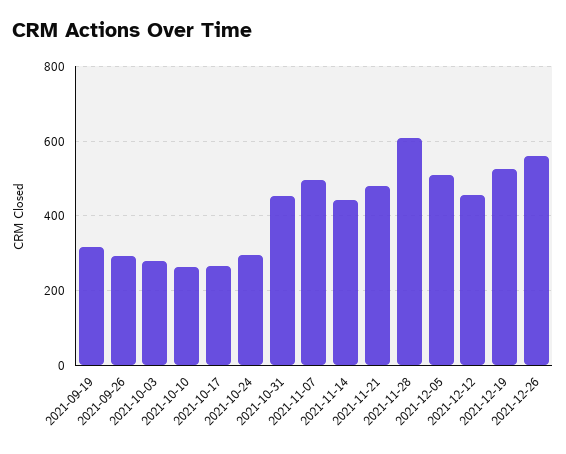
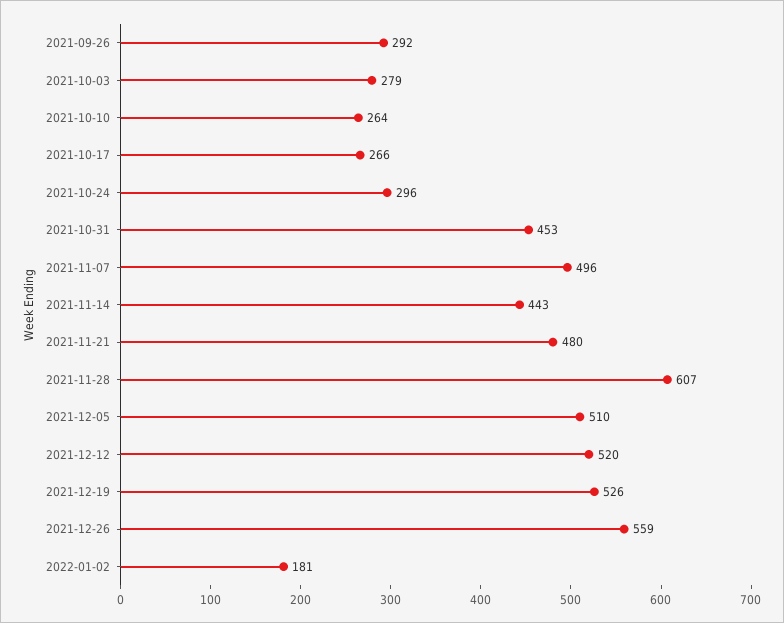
2021-09-19: 320 -> none
2021-12-12: 460 -> 520
2022-01-02: none -> 181

